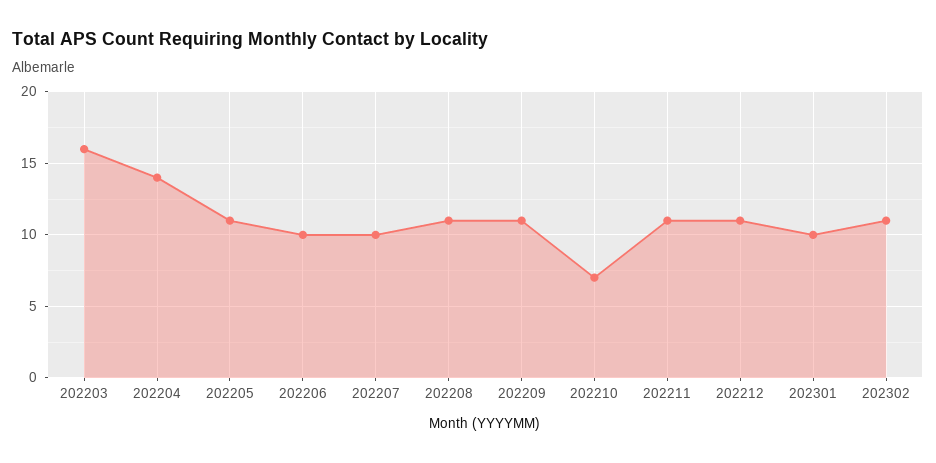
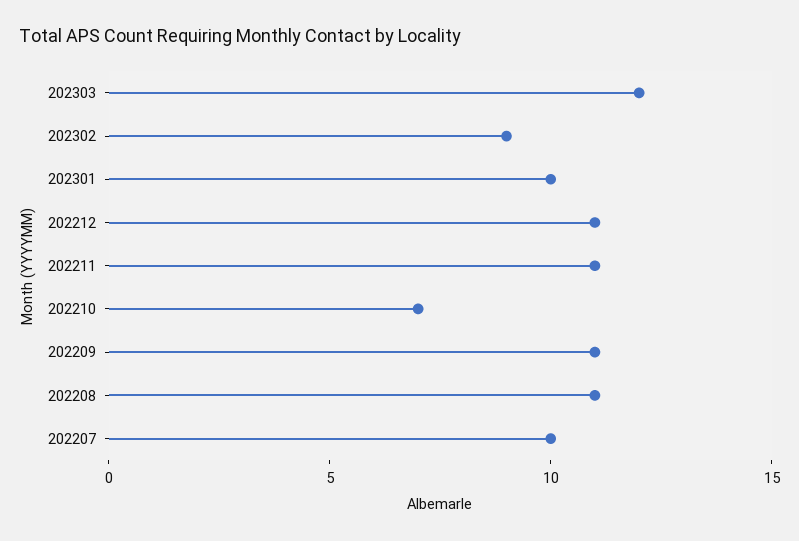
202203: 16 -> none
202204: 14 -> none
202205: 11 -> none
202206: 10 -> none
202302: 11 -> 9
202303: none -> 12

